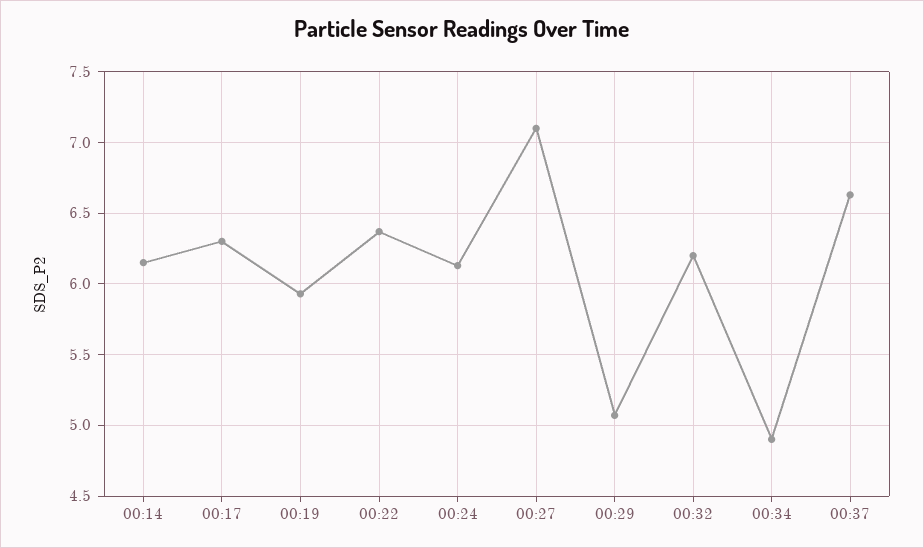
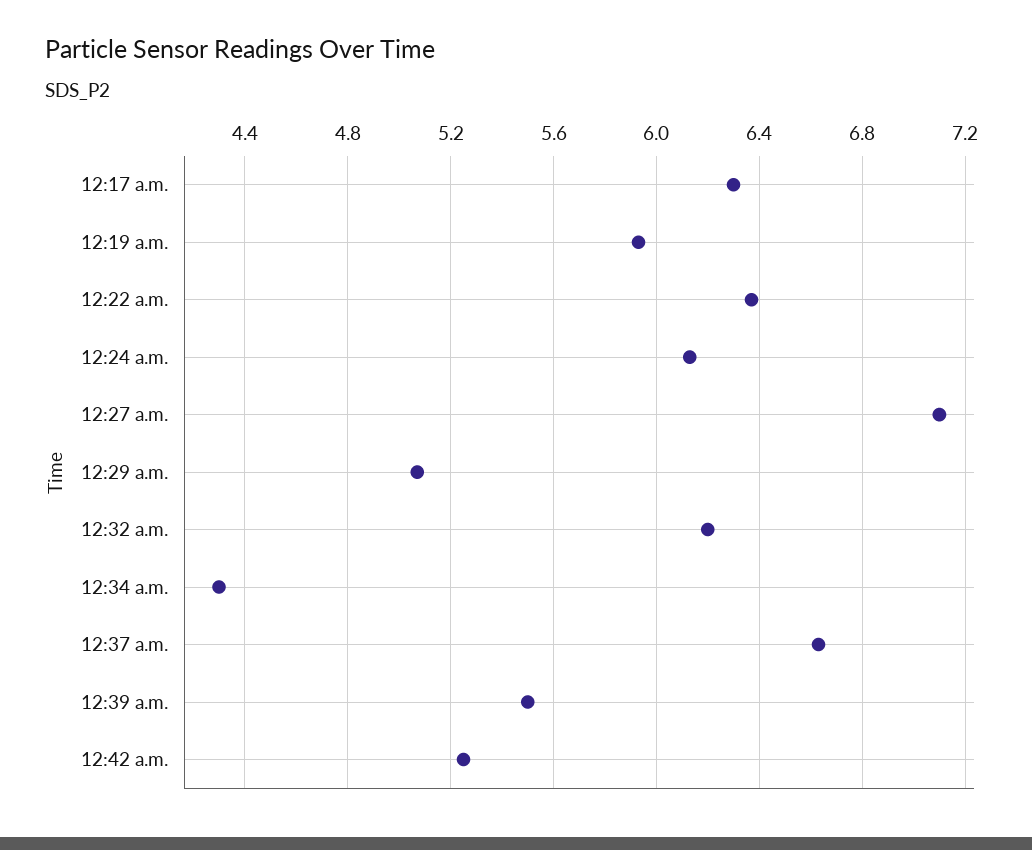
00:14: 6.15 -> none
00:34: 4.9 -> 4.3
12:39 a.m.: none -> 5.5
12:42 a.m.: none -> 5.25

